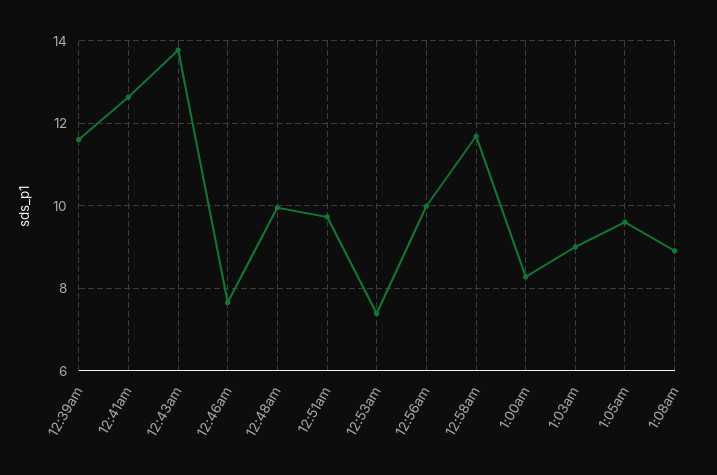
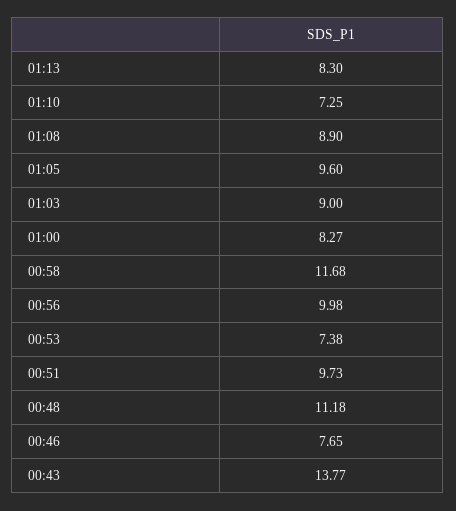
12:39am: 11.6 -> none
12:41am: 12.6 -> none
12:48am: 10 -> 11.18
01:13: none -> 8.3
01:10: none -> 7.25

